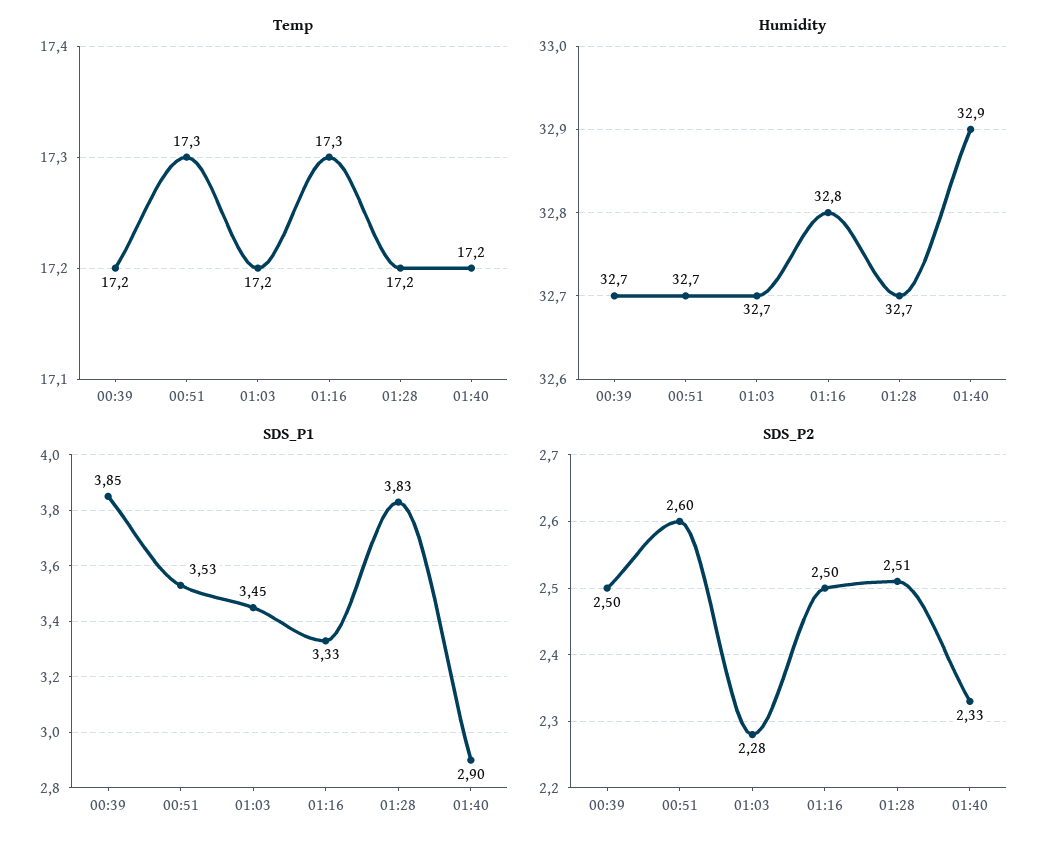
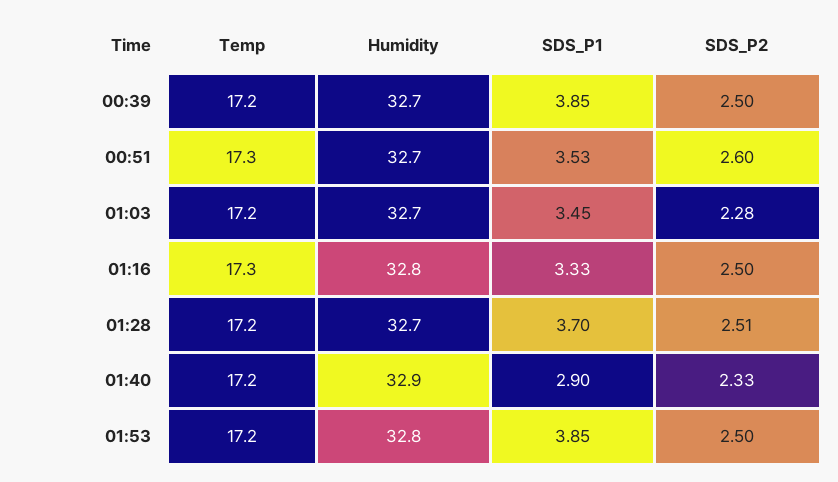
SDS_P1, 01:28: 3.83 -> 3.7
Temp, 01:53: none -> 17.2
Humidity, 01:53: none -> 32.8
SDS_P1, 01:53: none -> 3.85
SDS_P2, 01:53: none -> 2.5

